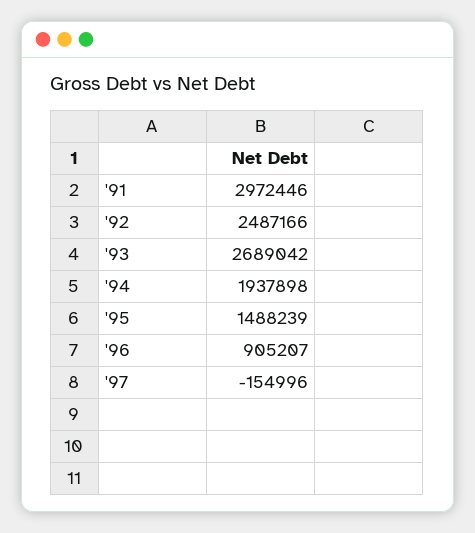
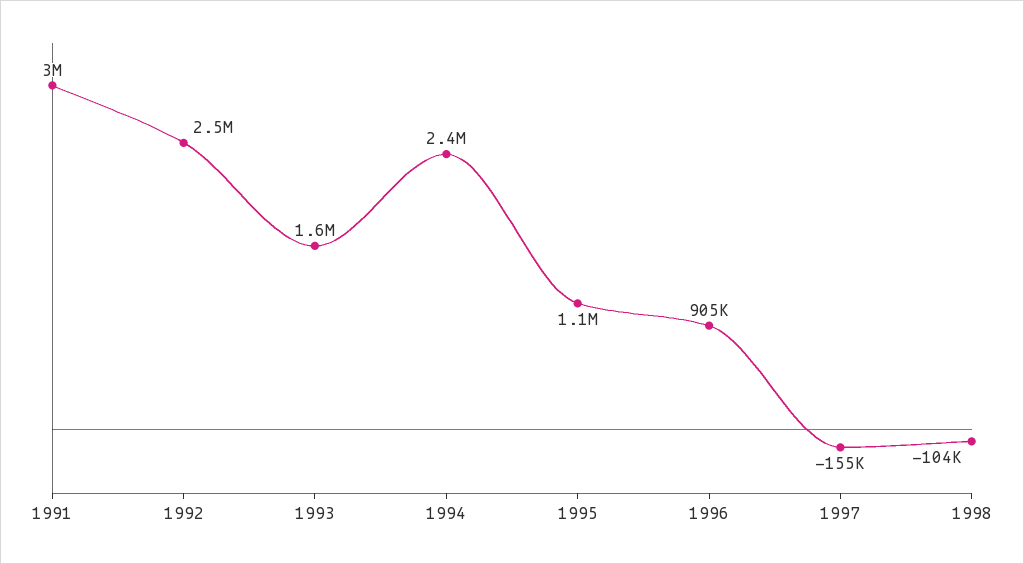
'93: 2689042 -> 1600000
'94: 1937898 -> 2400000
'95: 1488239 -> 1100000
1998: none -> -104000

